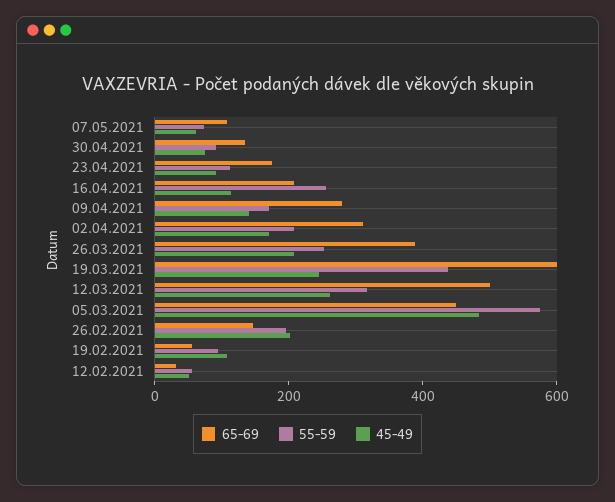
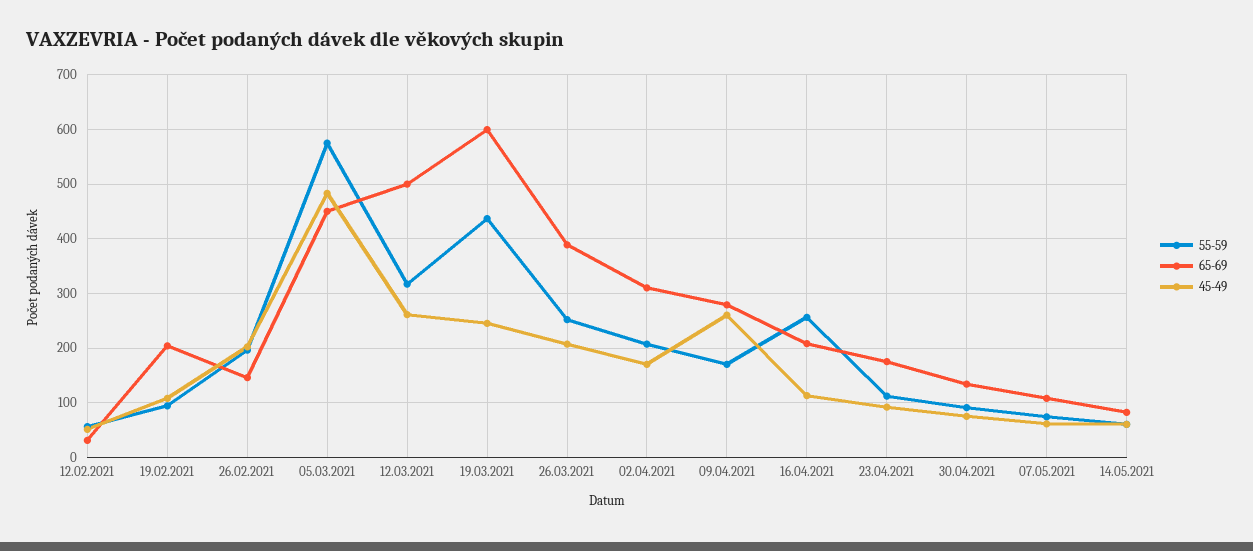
45-49, 09.04.2021: 150 -> 260
65-69, 19.02.2021: 50 -> 200
55-59, 14.05.2021: none -> 60
65-69, 14.05.2021: none -> 80
45-49, 14.05.2021: none -> 60

